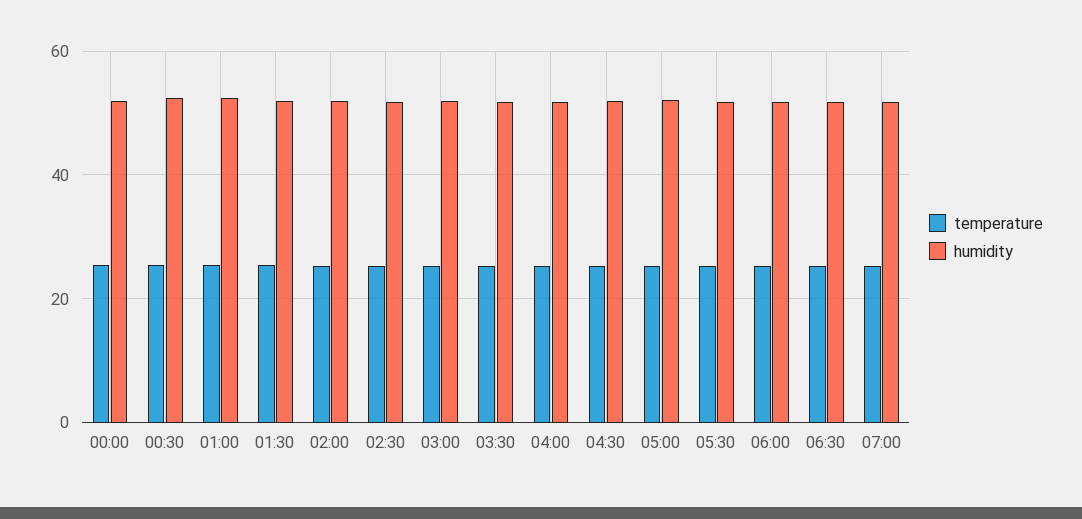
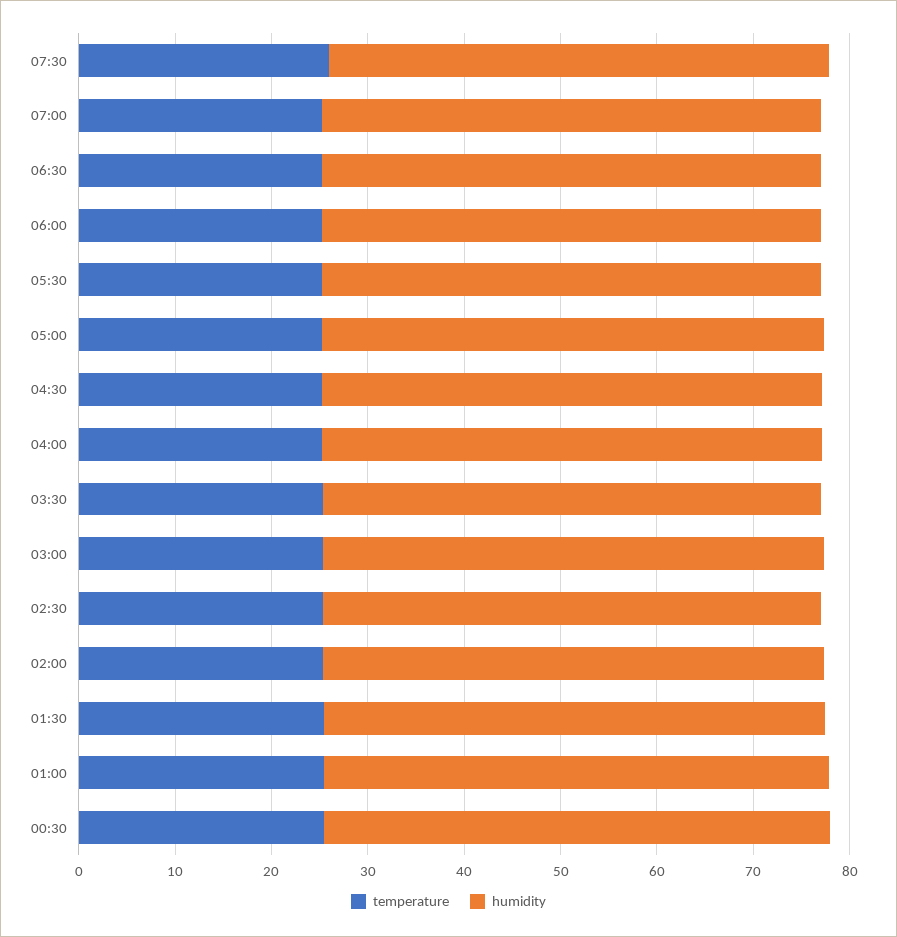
temperature, 00:00: 26 -> none
humidity, 00:00: 52 -> none
temperature, 07:30: none -> 26
humidity, 07:30: none -> 52

